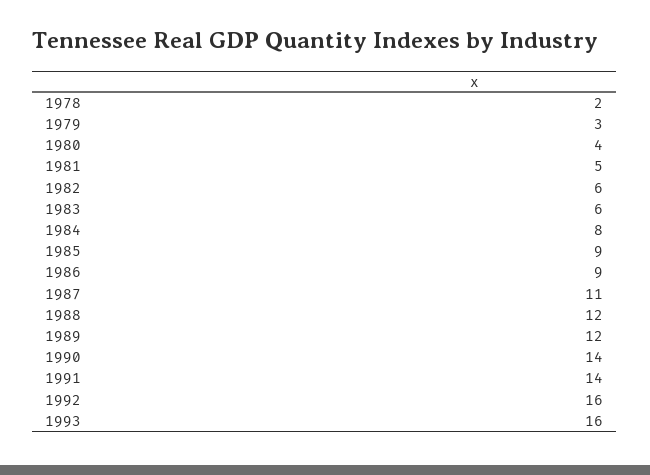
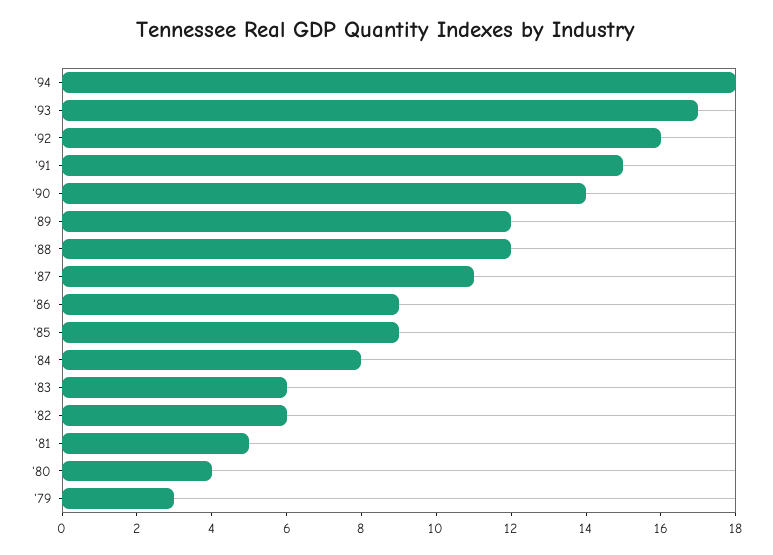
1978: 2 -> none
1991: 14 -> 15
1993: 16 -> 17
'94: none -> 18

